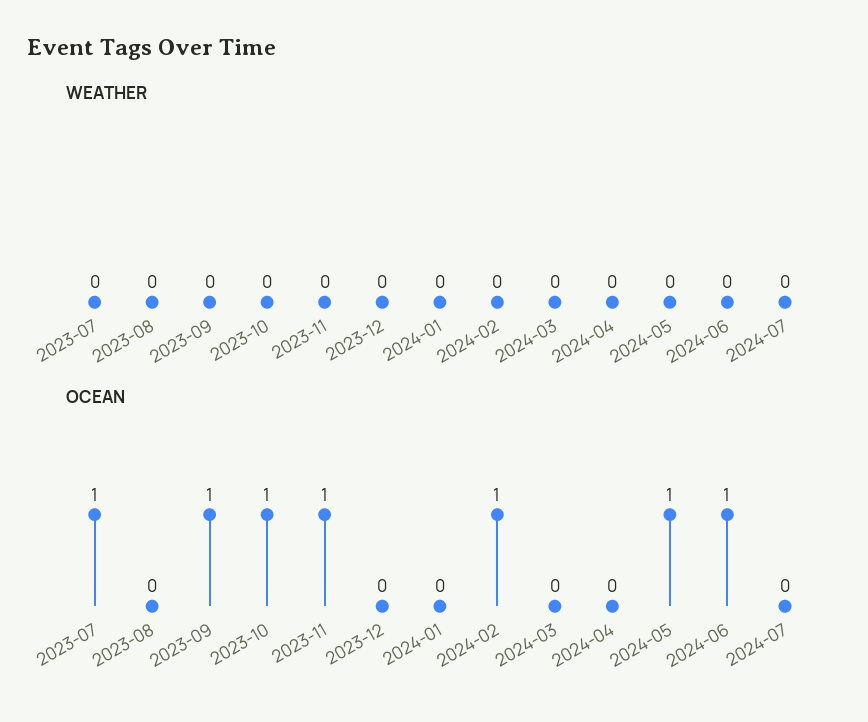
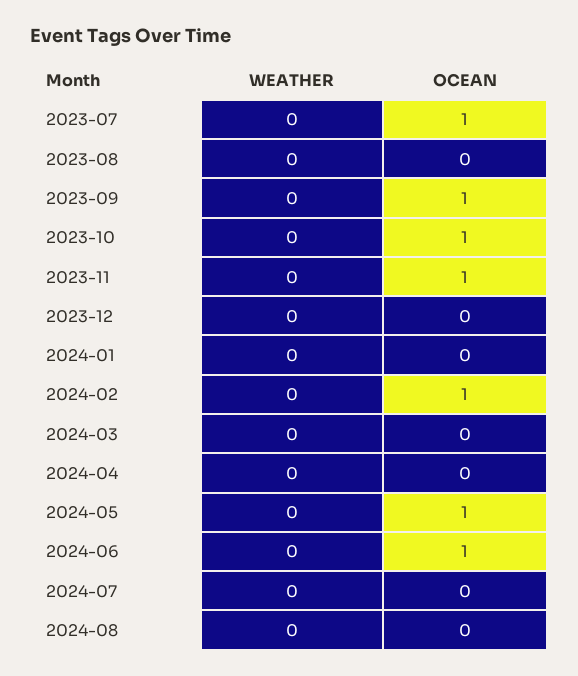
WEATHER, 2024-08: none -> 0
OCEAN, 2024-08: none -> 0

